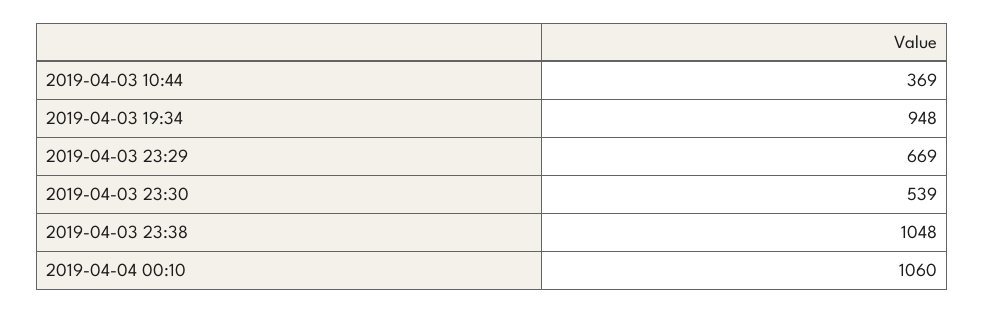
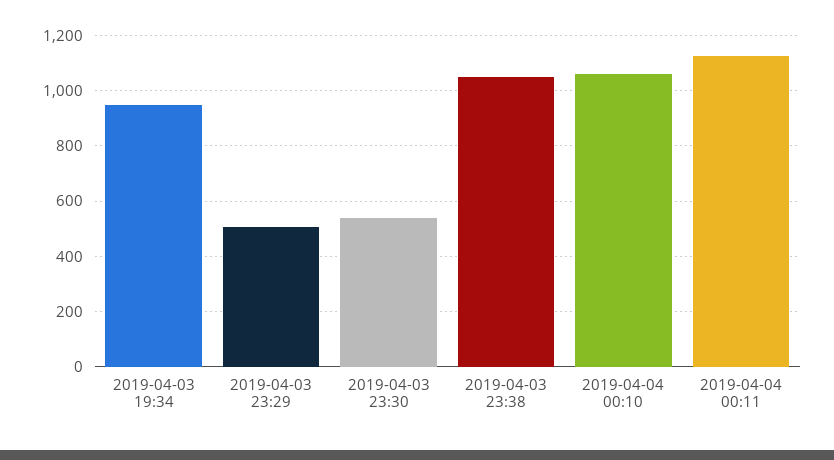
2019-04-03 10:44: 369 -> none
2019-04-03 23:29: 669 -> 500
2019-04-04 00:11: none -> 1125

